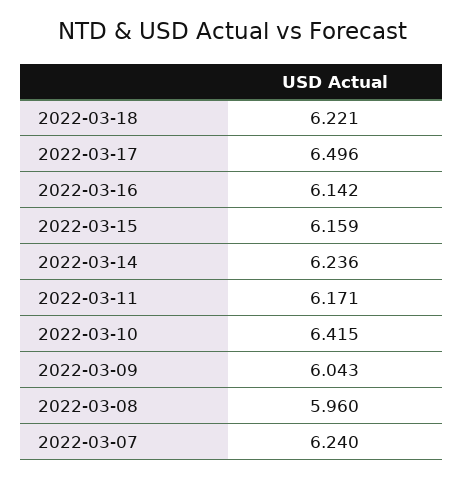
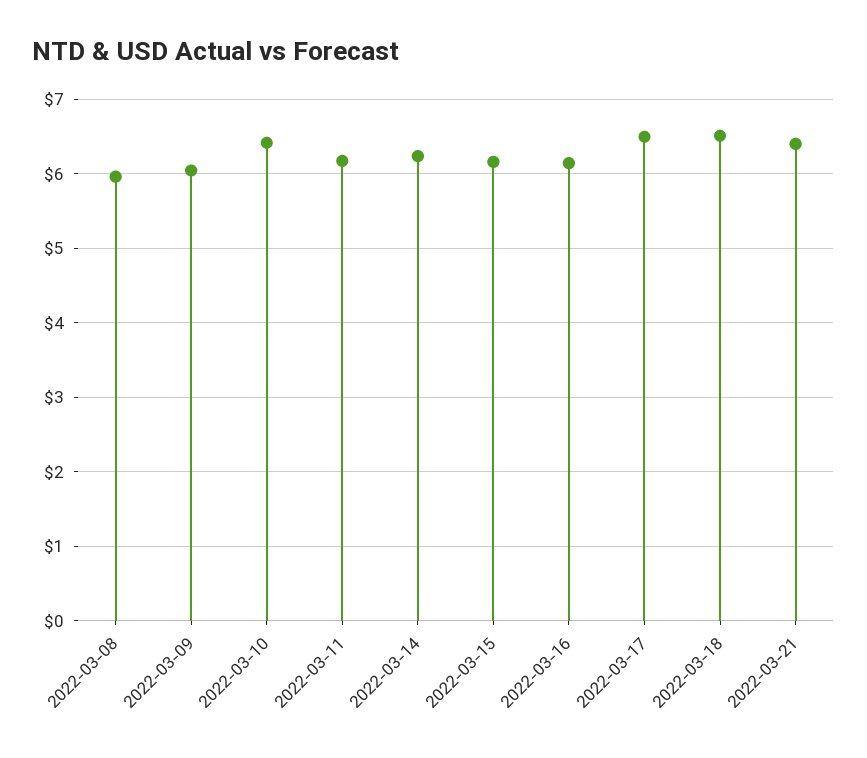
2022-03-18: 6.221 -> 6.5
2022-03-07: 6.24 -> none
2022-03-21: none -> 6.4

